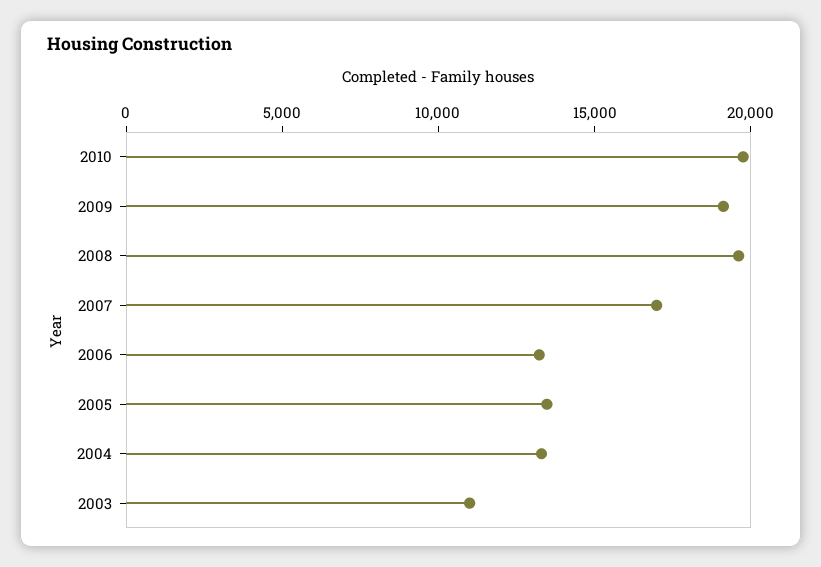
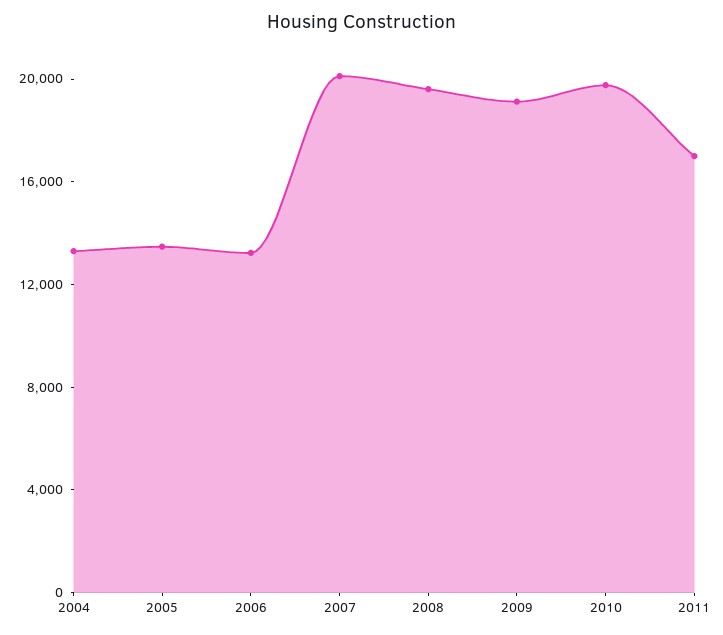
2007: 17000 -> 20000
2003: 11000 -> none
2011: none -> 17000

